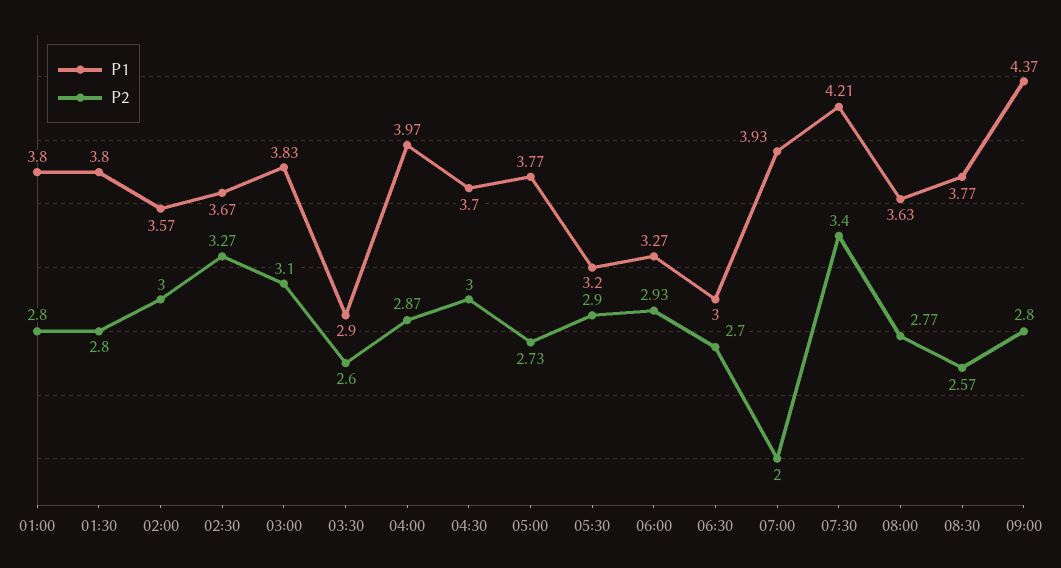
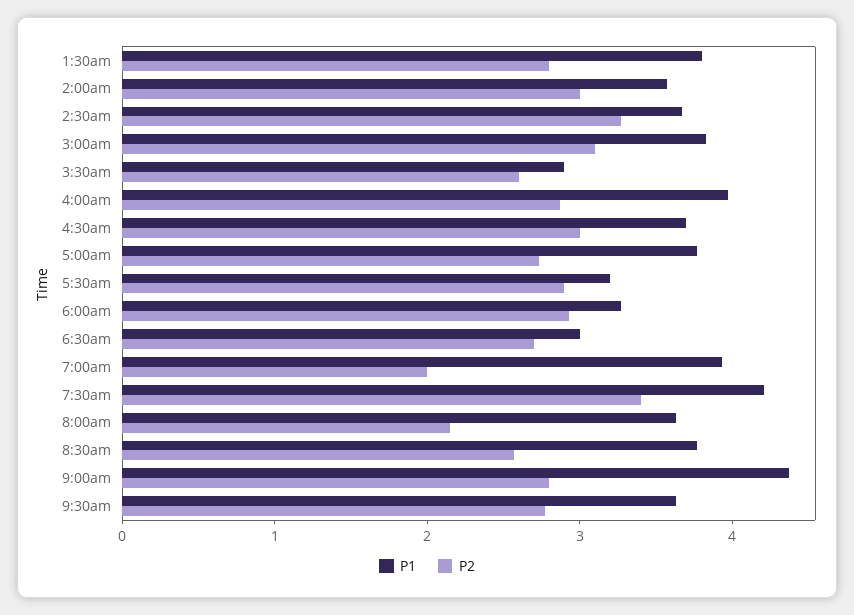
P1, 01:00: 3.8 -> none
P2, 01:00: 2.8 -> none
P2, 08:00: 2.77 -> 2.2
P1, 9:30am: none -> 3.6
P2, 9:30am: none -> 2.8

